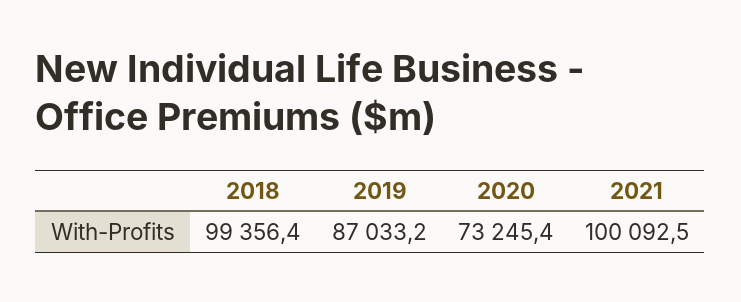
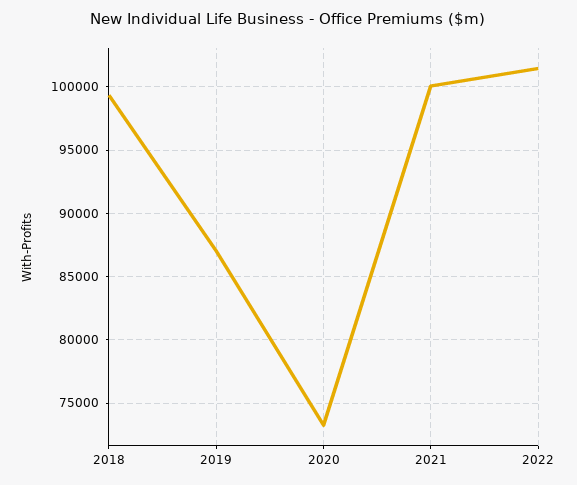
2022: none -> 101500

